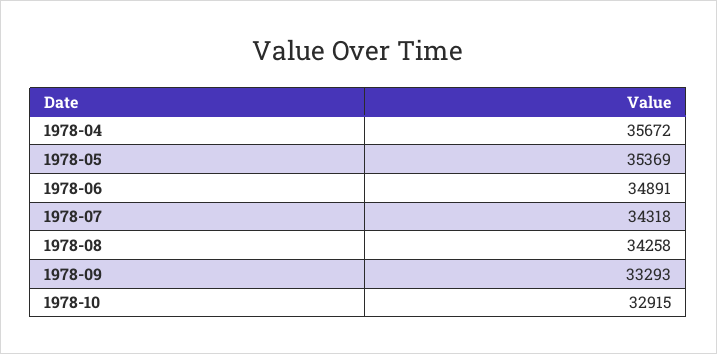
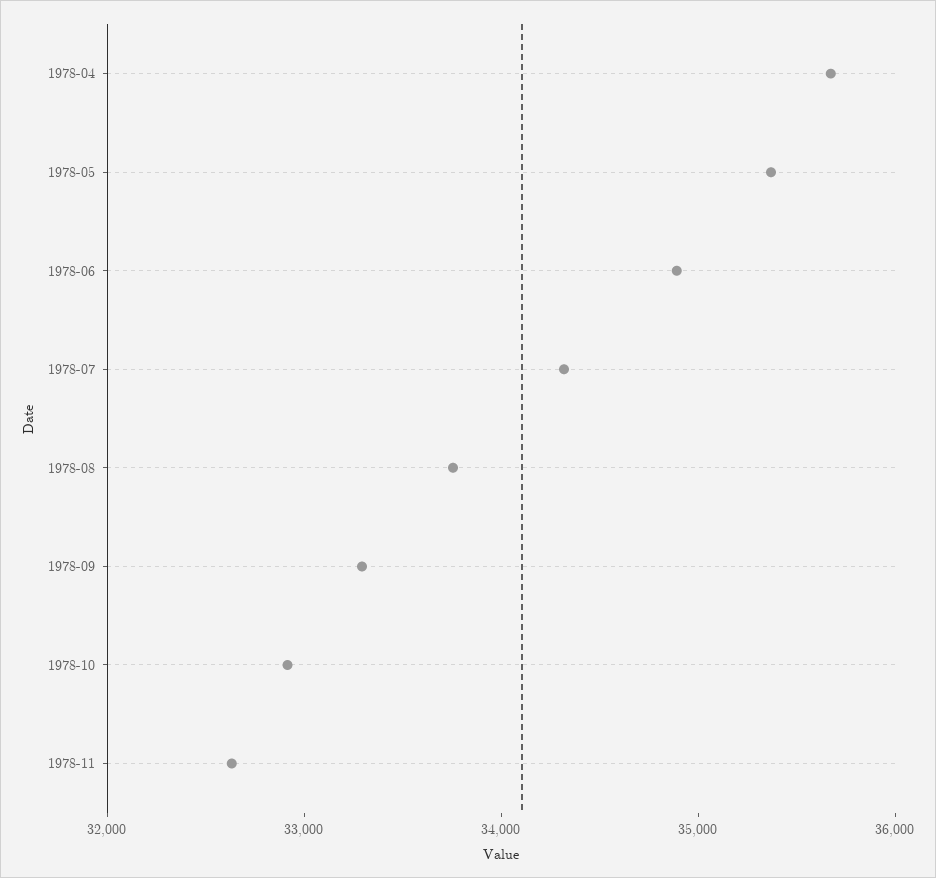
1978-08: 34258 -> 33800
1978-11: none -> 32600

